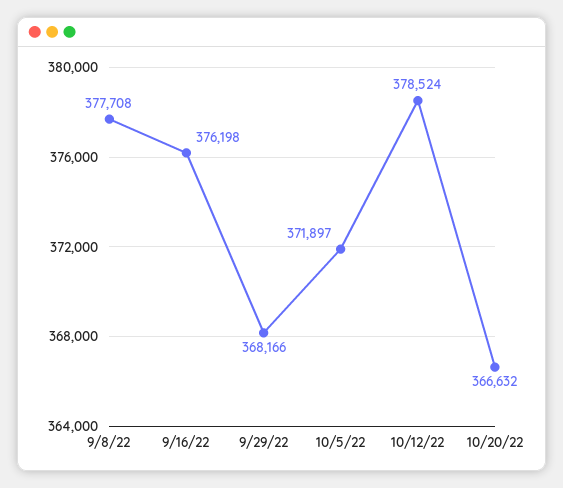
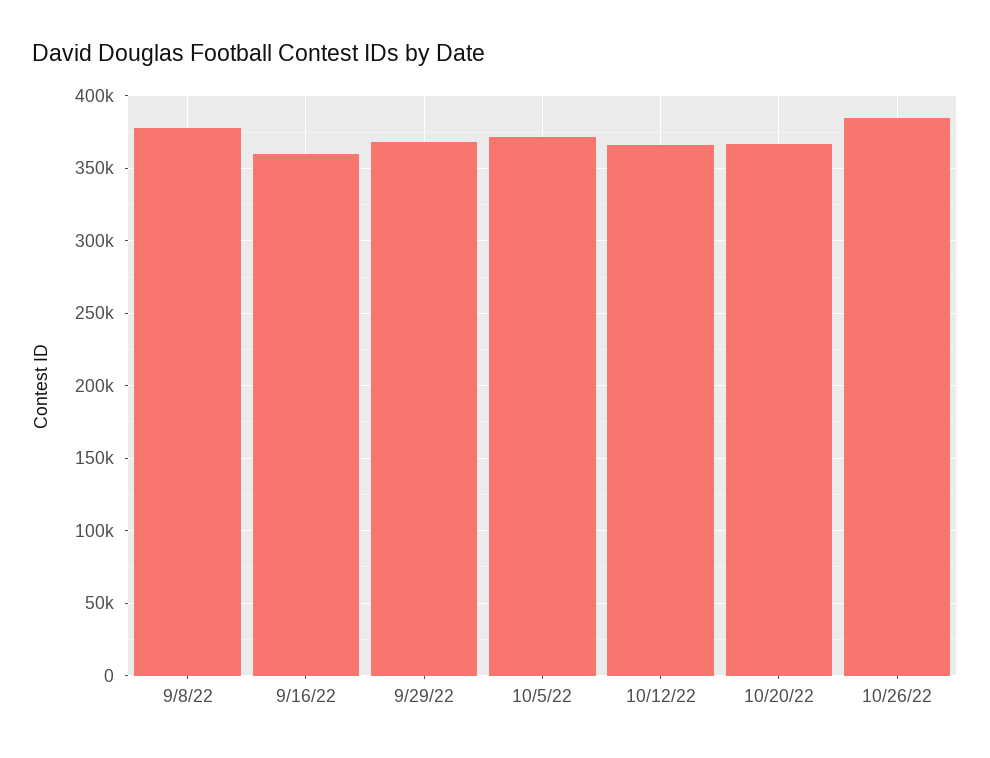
9/16/22: 376198 -> 360000
10/12/22: 378524 -> 365000
10/26/22: none -> 385000

